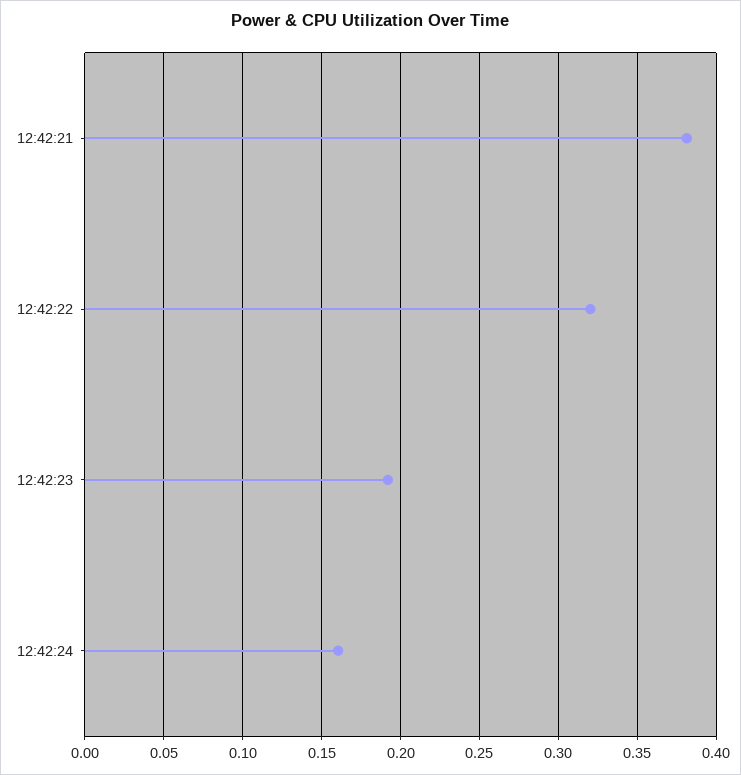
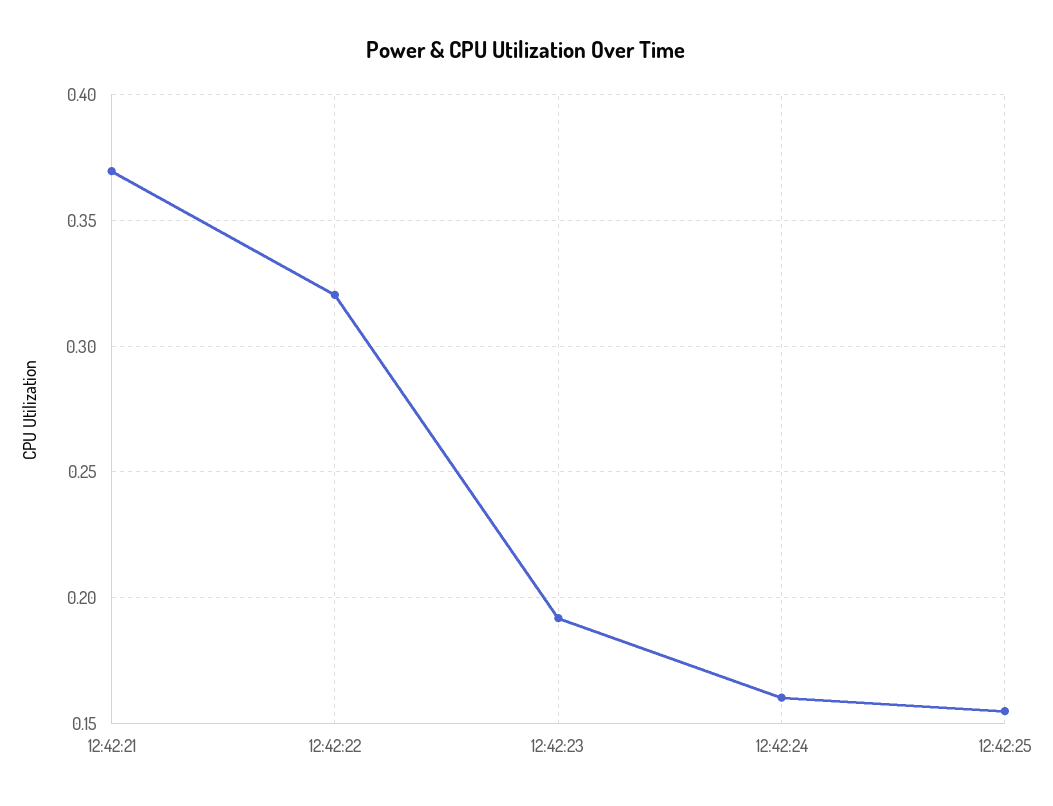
12:42:21: 0.38 -> 0.37
12:42:25: none -> 0.155

